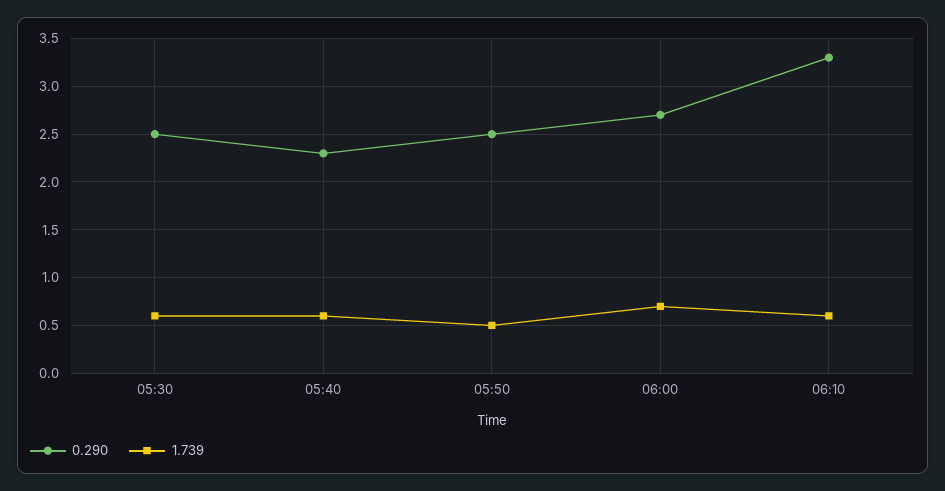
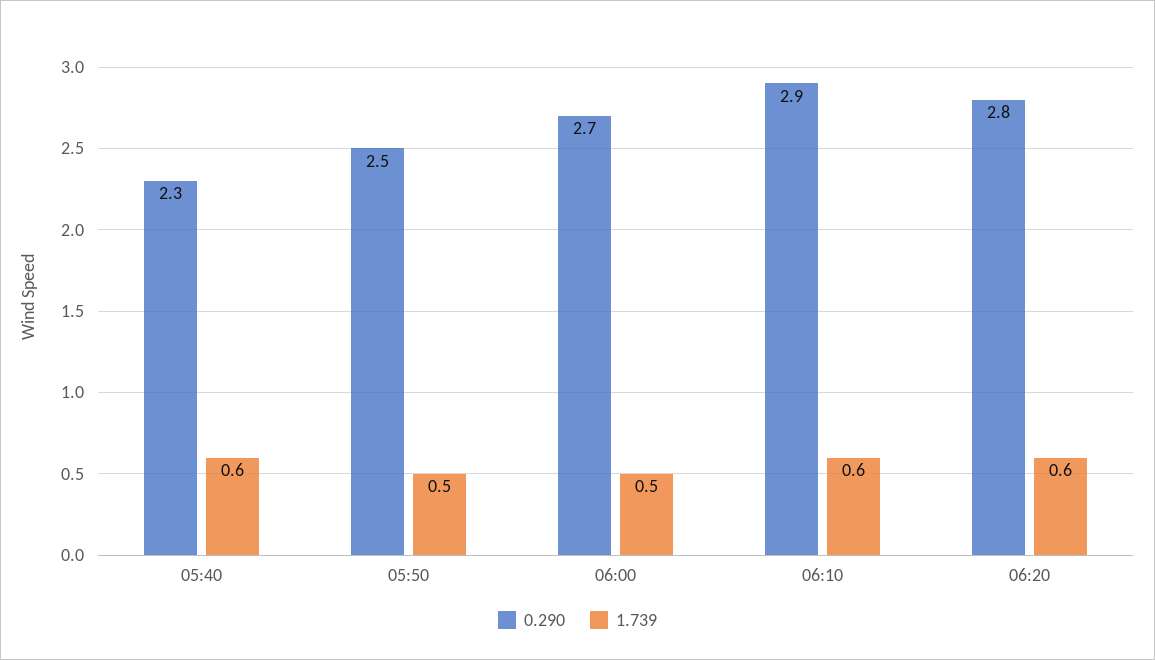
0.290, 05:30: 2.5 -> none
1.739, 05:30: 0.6 -> none
1.739, 06:00: 0.7 -> 0.5
0.290, 06:10: 3.3 -> 2.9
0.290, 06:20: none -> 2.8
1.739, 06:20: none -> 0.6

